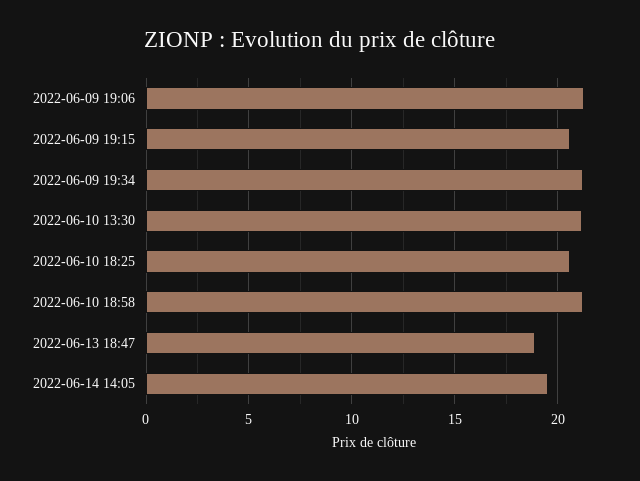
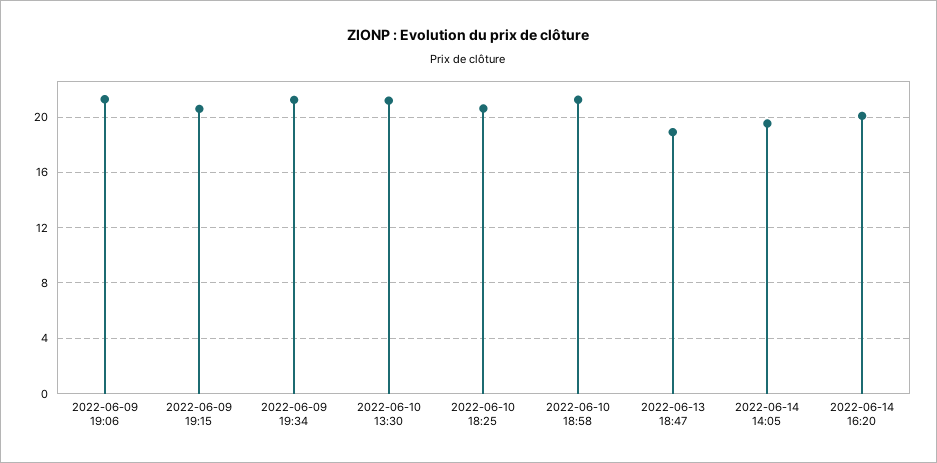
2022-06-14 16:20: none -> 20

